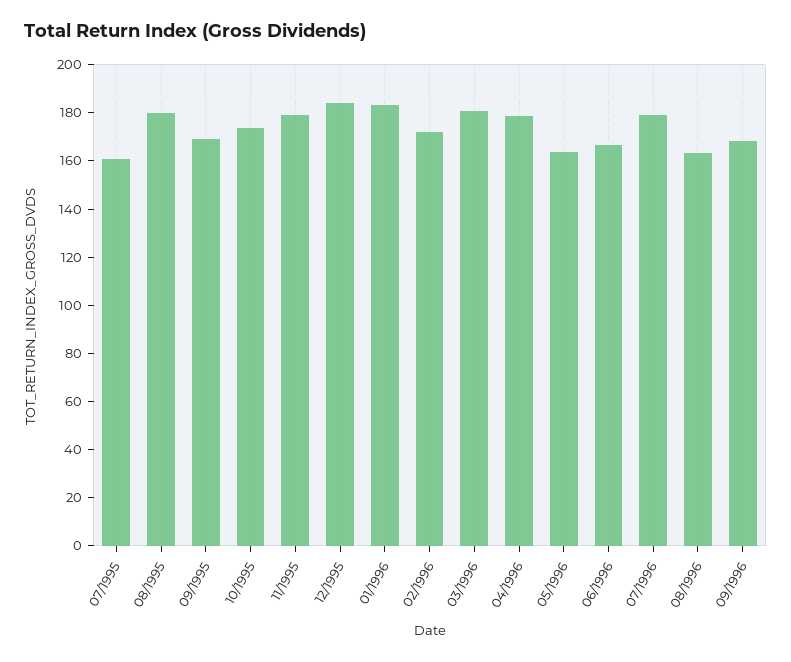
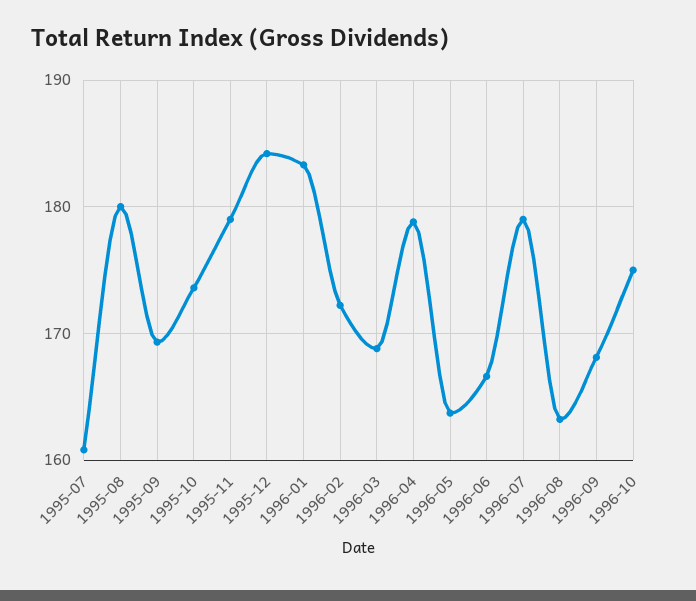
03/1996: 180 -> 169
1996-10: none -> 175

